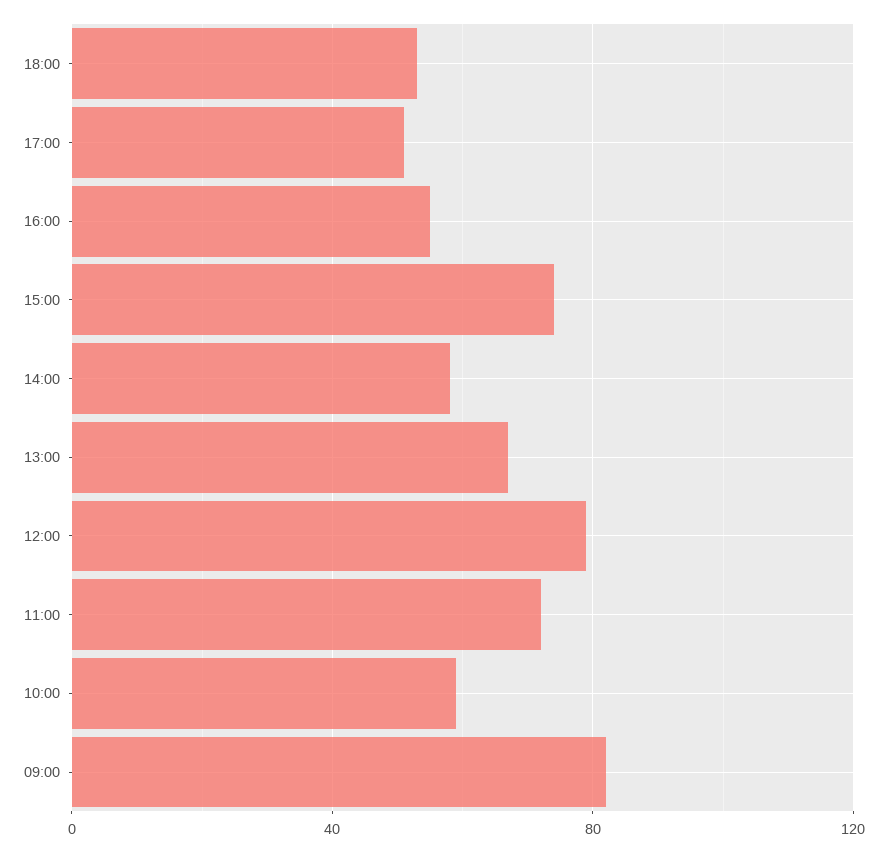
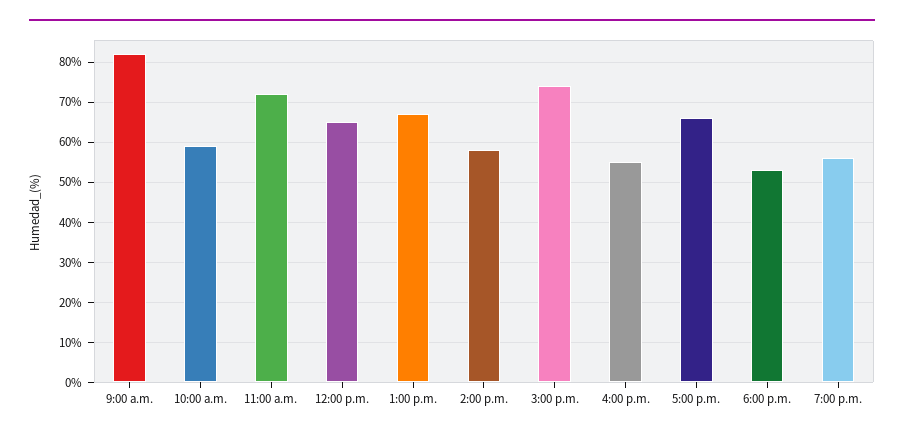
17:00: 50 -> 65
12:00: 80 -> 65
7:00 p.m.: none -> 55

